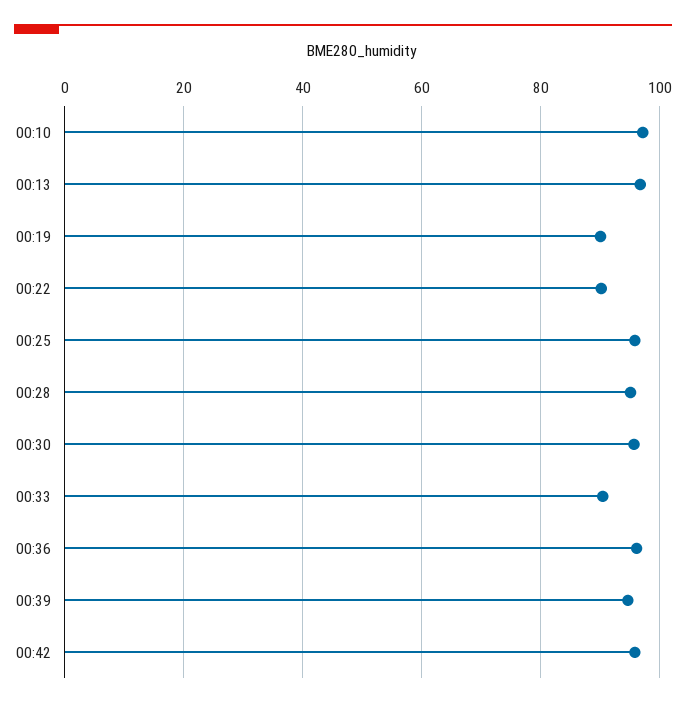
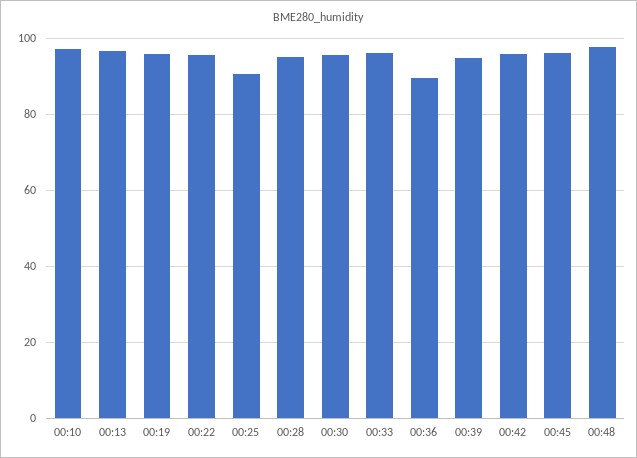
00:19: 90 -> 96
00:22: 90 -> 96
00:25: 96 -> 90
00:33: 90 -> 96
00:36: 96 -> 90
00:45: none -> 96
00:48: none -> 98

